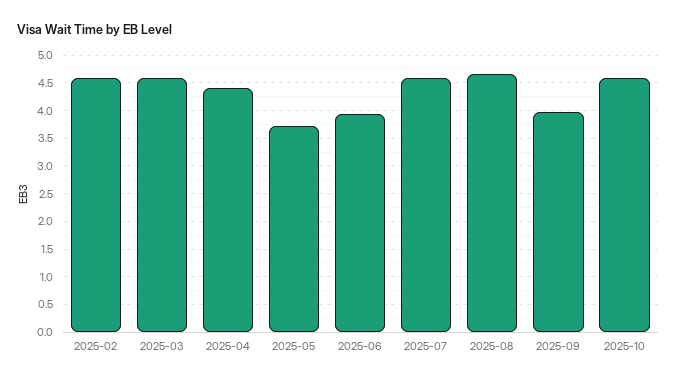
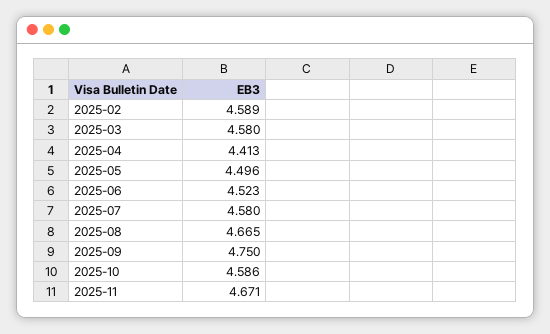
2025-05: 3.75 -> 4.496
2025-06: 4 -> 4.523
2025-09: 4 -> 4.75
2025-11: none -> 4.671

